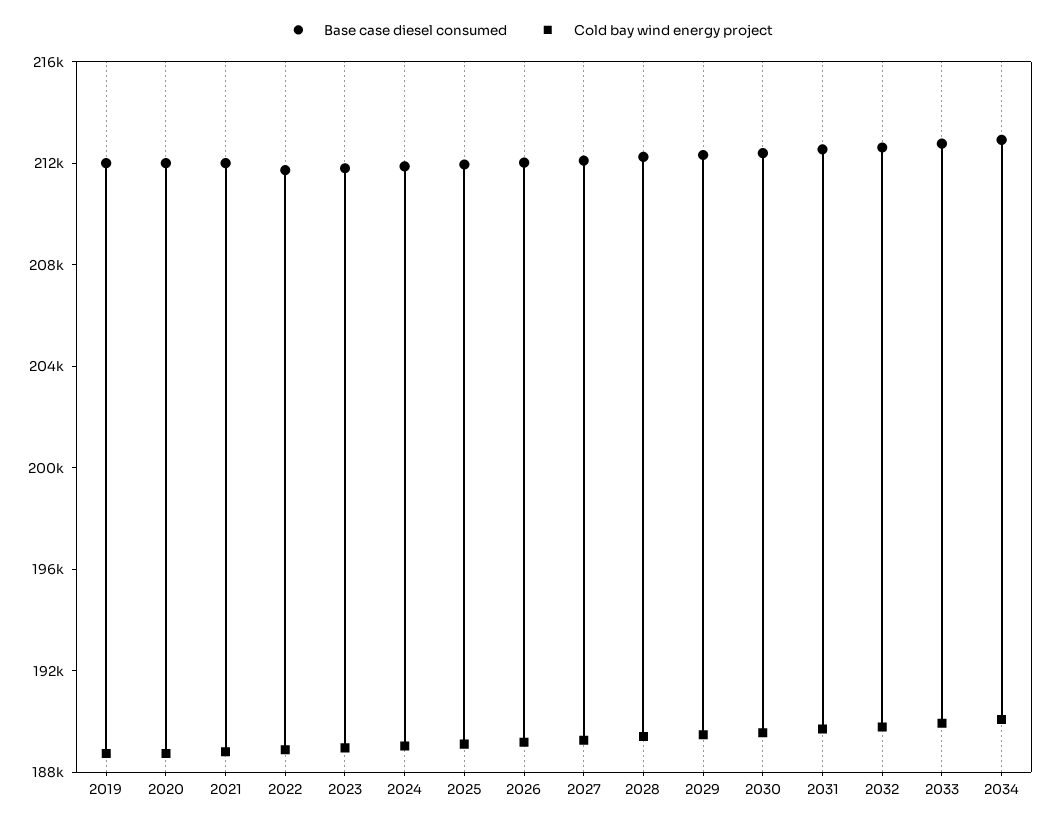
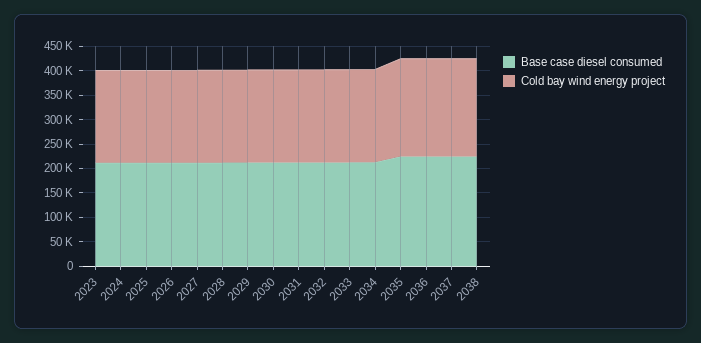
Base case diesel consumed, 2019: 212000 -> none
Cold bay wind energy project, 2019: 189000 -> none
Base case diesel consumed, 2020: 212000 -> none
Cold bay wind energy project, 2020: 189000 -> none
Base case diesel consumed, 2021: 212000 -> none
Cold bay wind energy project, 2021: 189000 -> none
Base case diesel consumed, 2022: 212000 -> none
Cold bay wind energy project, 2022: 189000 -> none
Base case diesel consumed, 2035: none -> 225000
Cold bay wind energy project, 2035: none -> 200000
Base case diesel consumed, 2036: none -> 225000
Cold bay wind energy project, 2036: none -> 200000
Base case diesel consumed, 2037: none -> 225000
Cold bay wind energy project, 2037: none -> 200000
Base case diesel consumed, 2038: none -> 225000
Cold bay wind energy project, 2038: none -> 200000

